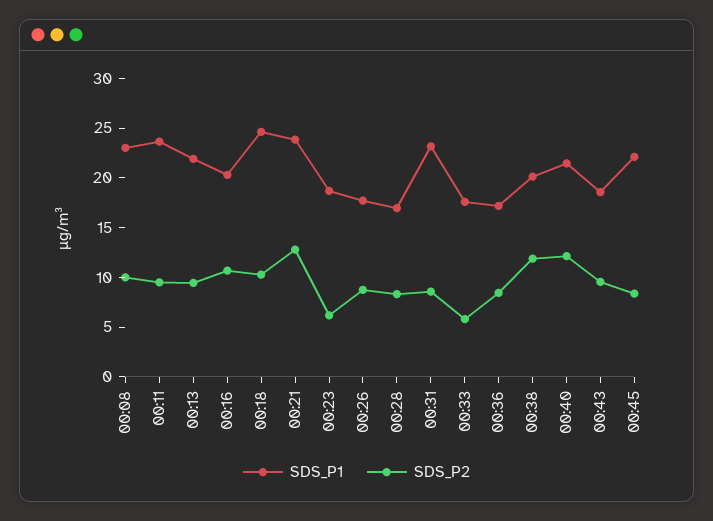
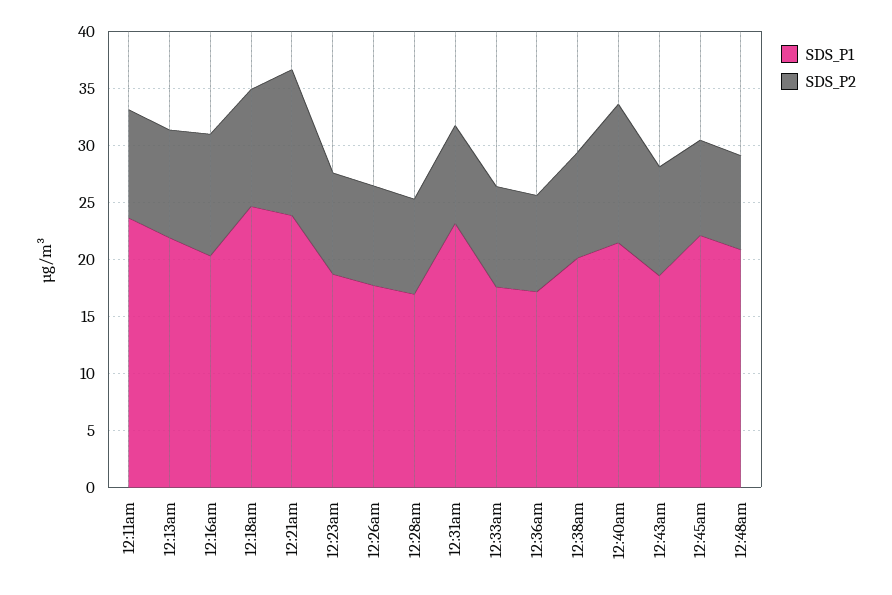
SDS_P1, 00:08: 23 -> none
SDS_P2, 00:08: 10 -> none
SDS_P2, 00:23: 6 -> 9
SDS_P2, 00:33: 6 -> 9
SDS_P2, 00:38: 12 -> 9
SDS_P1, 12:48am: none -> 21
SDS_P2, 12:48am: none -> 8

